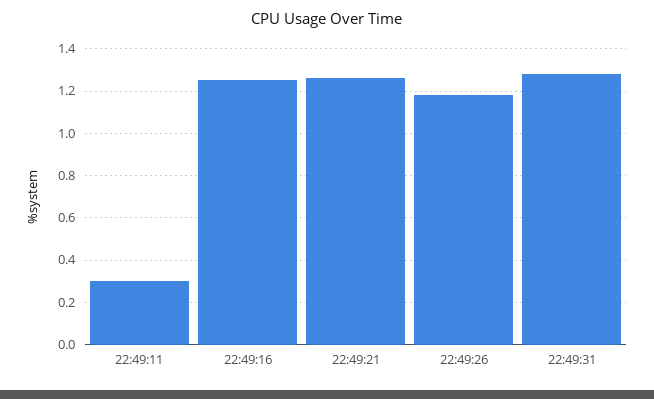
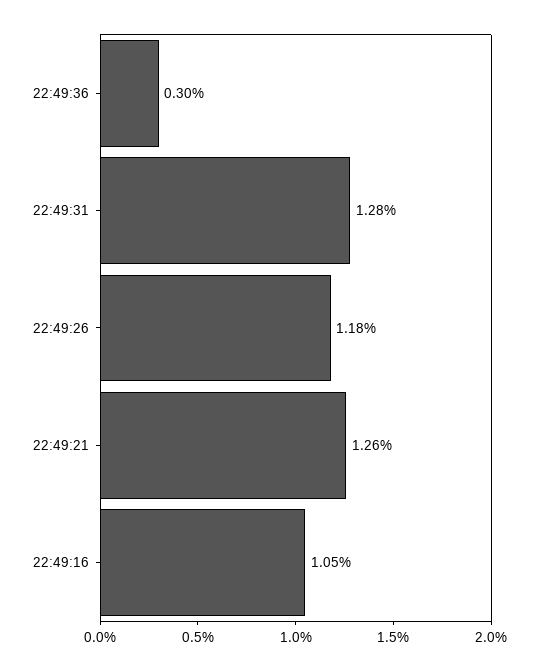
22:49:11: 0.3 -> none
22:49:16: 1.25 -> 1.05
22:49:36: none -> 0.3

